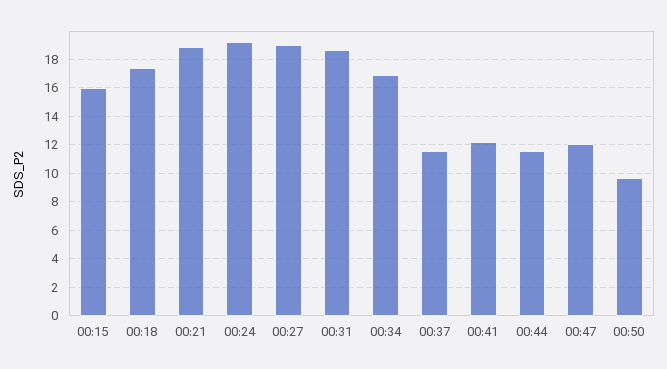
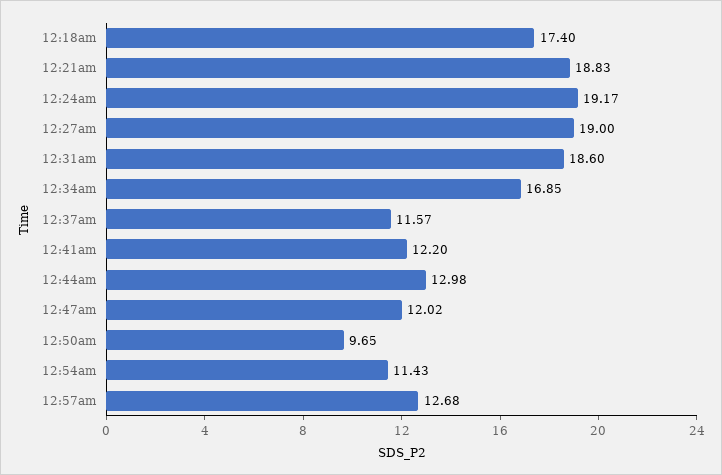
00:15: 16 -> none
00:44: 11.5 -> 12.98
12:54am: none -> 11.43
12:57am: none -> 12.68

